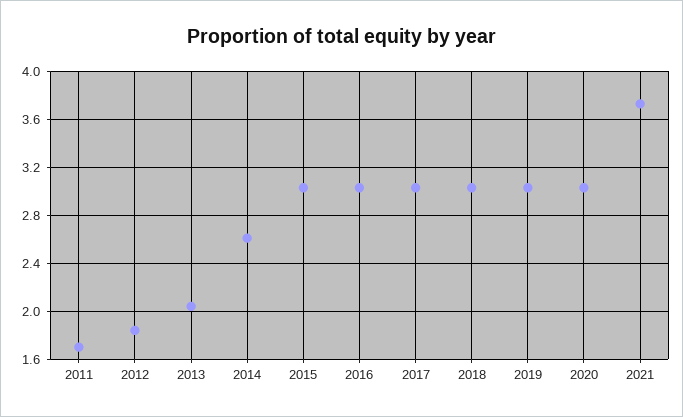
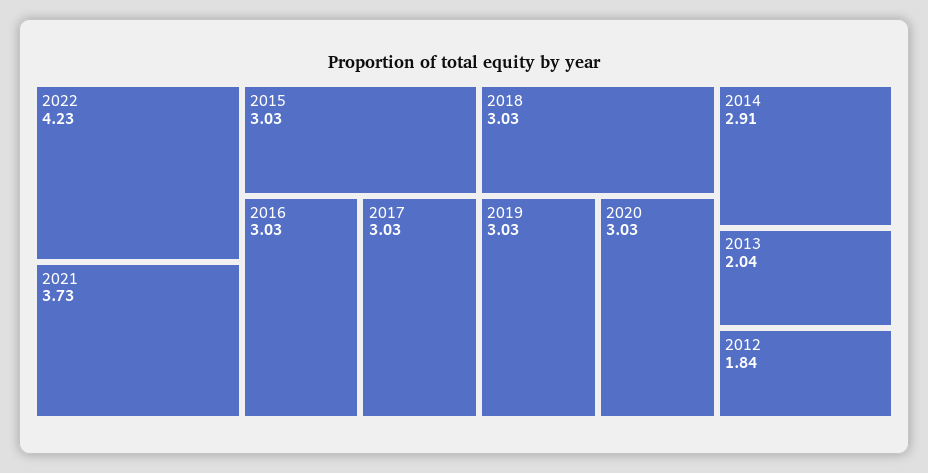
2011: 1.7 -> none
2014: 2.6 -> 2.91
2022: none -> 4.23

